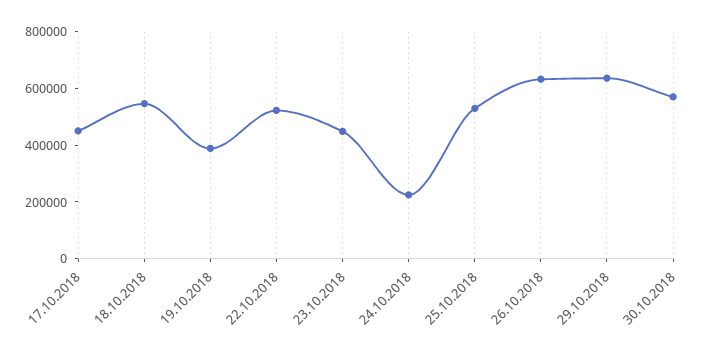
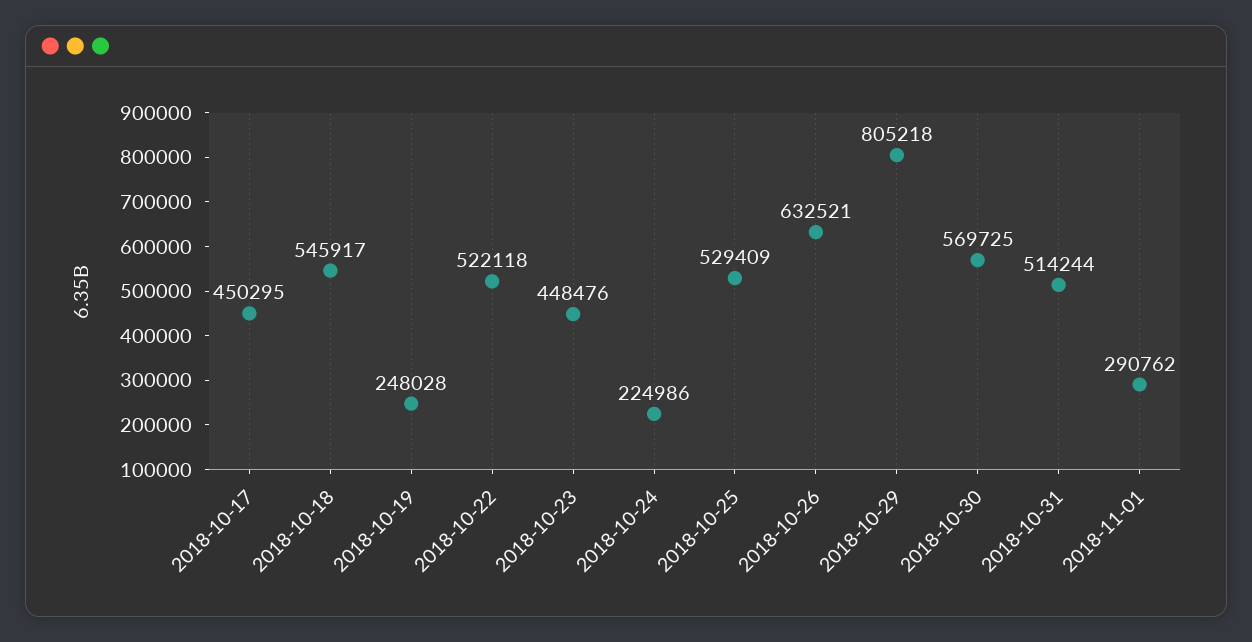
19.10.2018: 400000 -> 248028
29.10.2018: 650000 -> 805218
2018-10-31: none -> 514244
2018-11-01: none -> 290762

